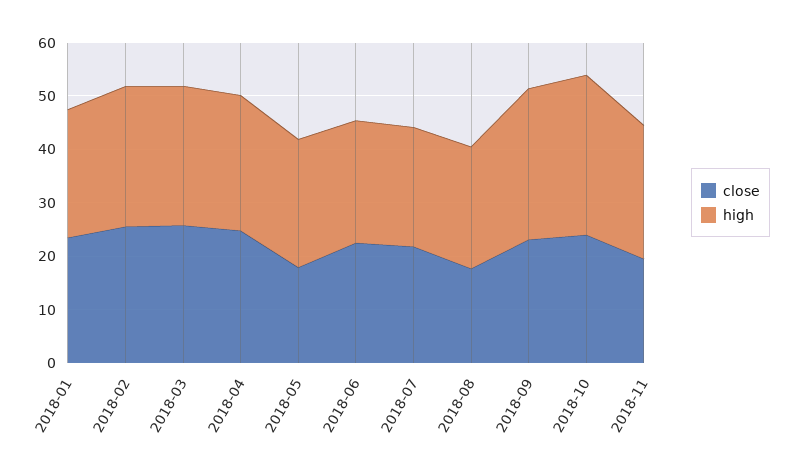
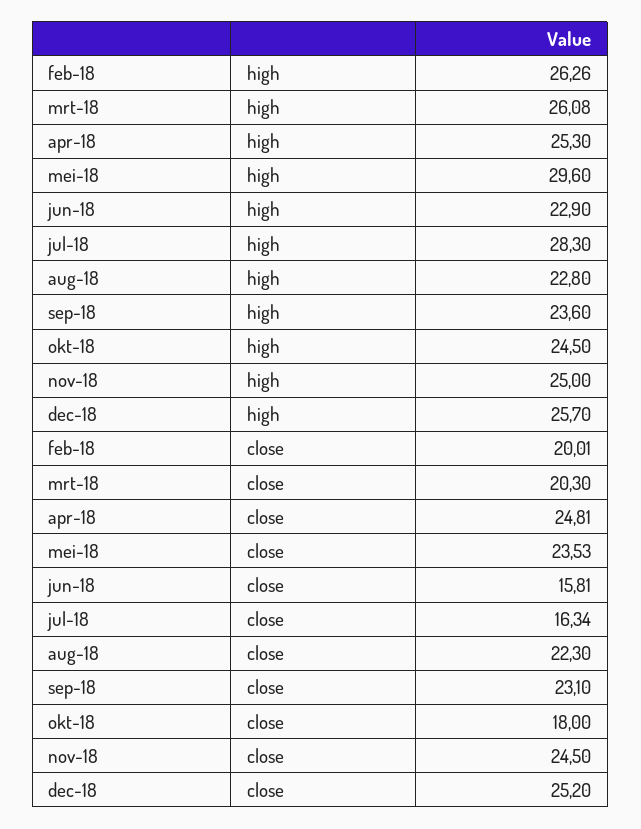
close, 2018-01: 24 -> none
high, 2018-01: 24 -> none
close, 2018-02: 26 -> 20.01
close, 2018-03: 26 -> 20.3
close, 2018-05: 18 -> 23.53
high, 2018-05: 24 -> 29.6
close, 2018-06: 22 -> 15.81
close, 2018-07: 22 -> 16.34
high, 2018-07: 22 -> 28.3
close, 2018-08: 18 -> 22.3
high, 2018-09: 28 -> 23.6
close, 2018-10: 24 -> 18
high, 2018-10: 30 -> 24.5
close, 2018-11: 20 -> 24.5
high, dec-18: none -> 25.7
close, dec-18: none -> 25.2

